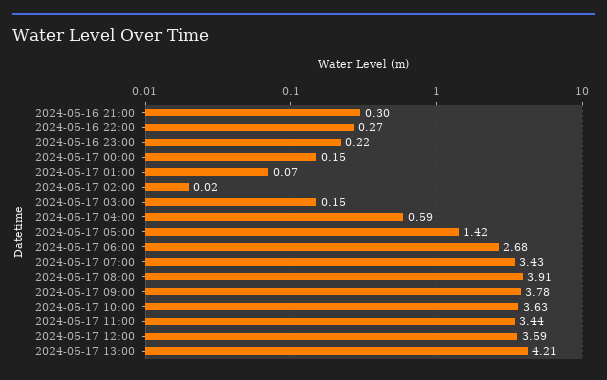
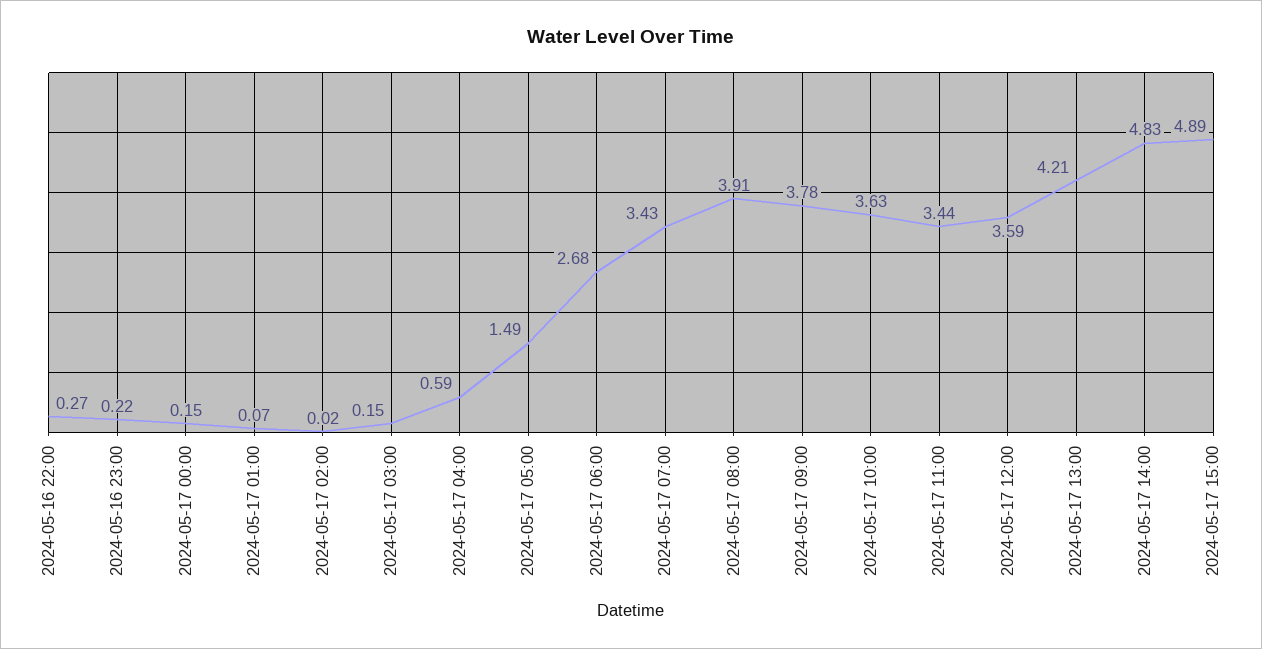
2024-05-16 21:00: 0.3 -> none
2024-05-17 05:00: 1.42 -> 1.49
2024-05-17 14:00: none -> 4.83
2024-05-17 15:00: none -> 4.89

